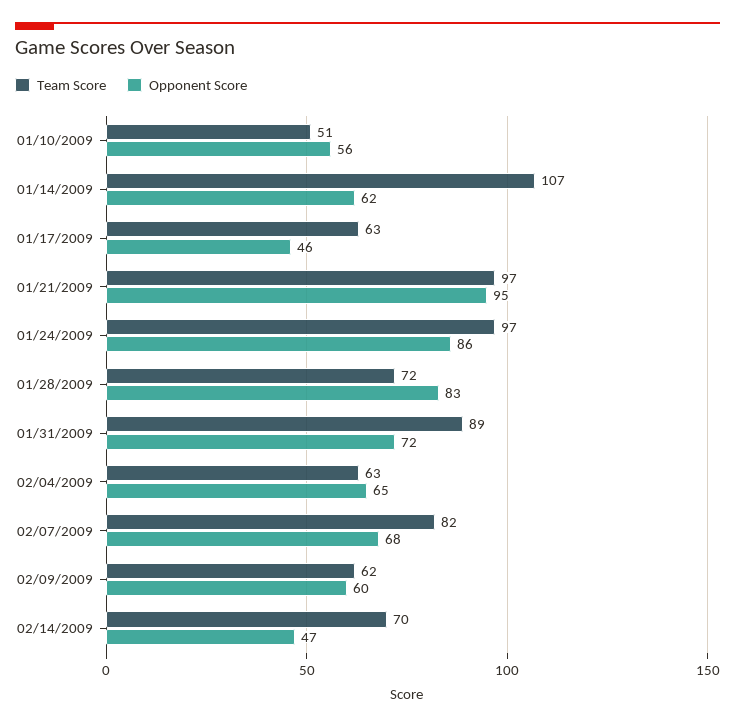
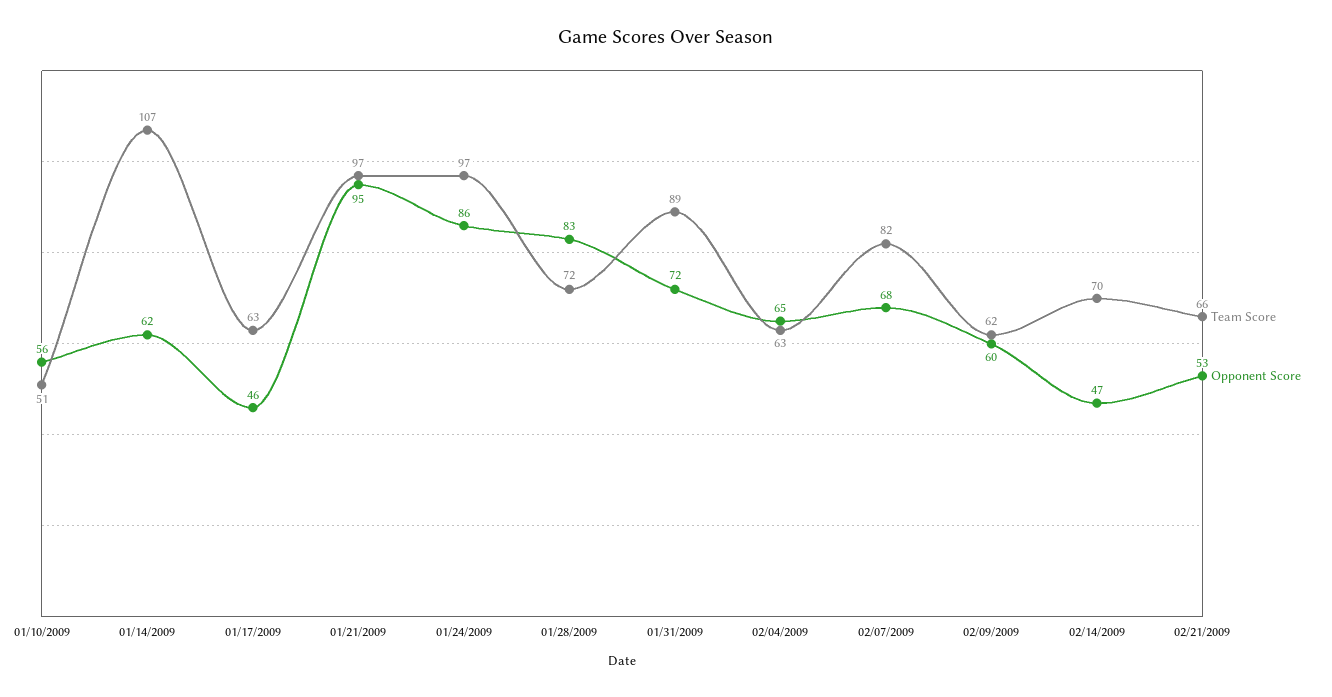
Team Score, 02/21/2009: none -> 66
Opponent Score, 02/21/2009: none -> 53

